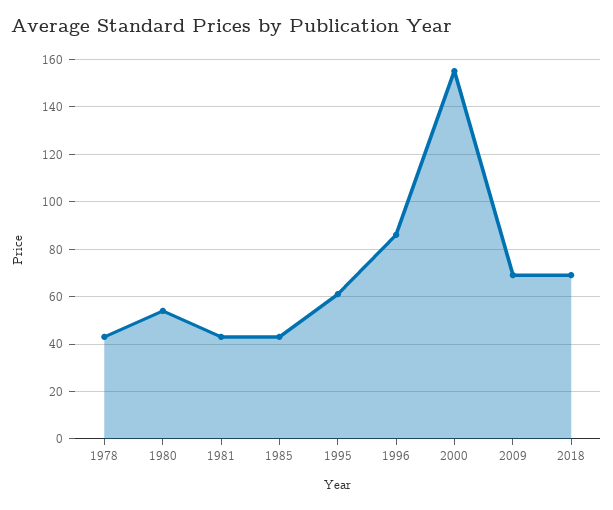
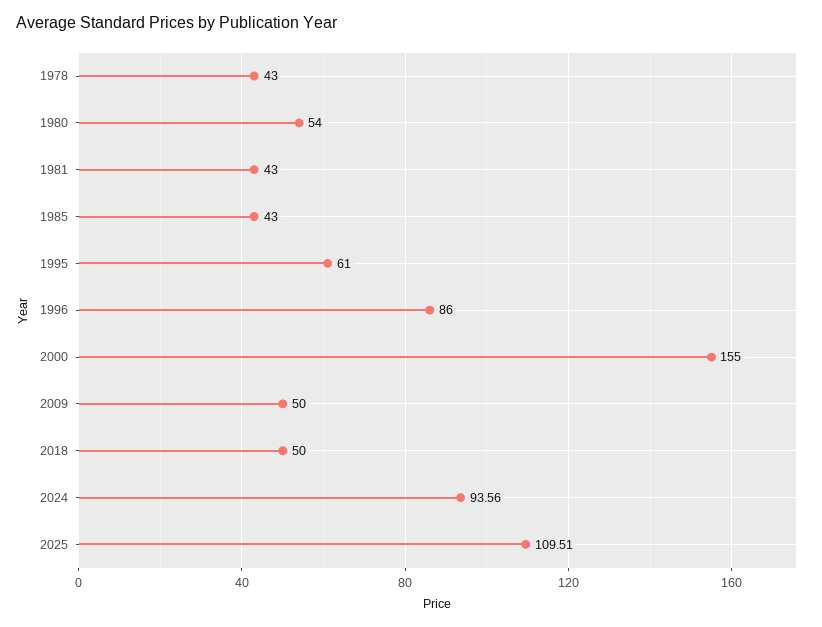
2009: 70 -> 50
2018: 70 -> 50
2024: none -> 93.56
2025: none -> 109.51

